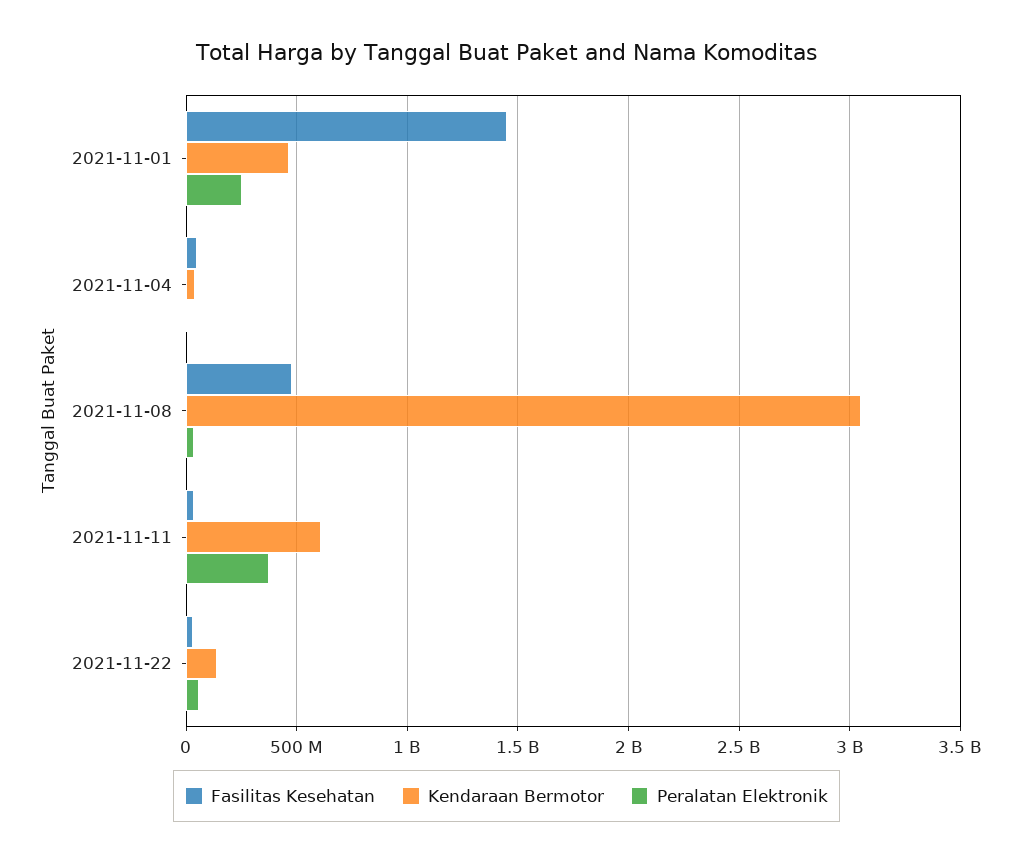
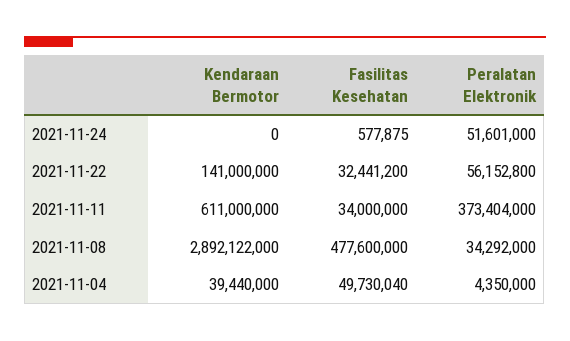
Fasilitas Kesehatan, 2021-11-01: 1450000000 -> none
Kendaraan Bermotor, 2021-11-01: 450000000 -> none
Peralatan Elektronik, 2021-11-01: 250000000 -> none
Kendaraan Bermotor, 2021-11-08: 3050000000 -> 2892122000
Kendaraan Bermotor, 2021-11-24: none -> 0
Fasilitas Kesehatan, 2021-11-24: none -> 577875
Peralatan Elektronik, 2021-11-24: none -> 51601000

